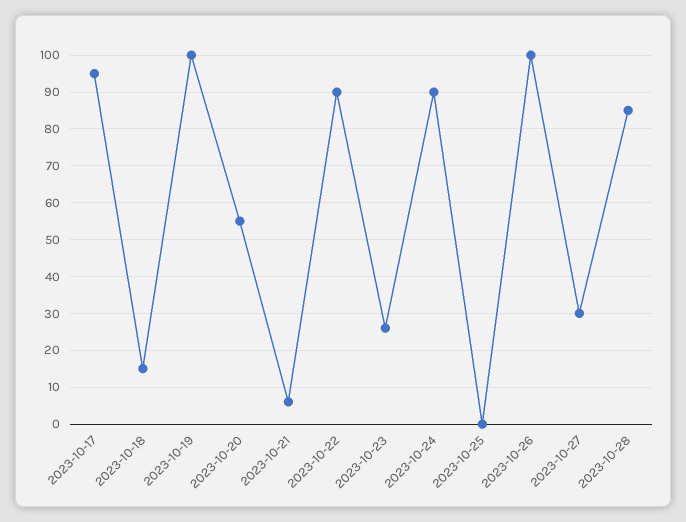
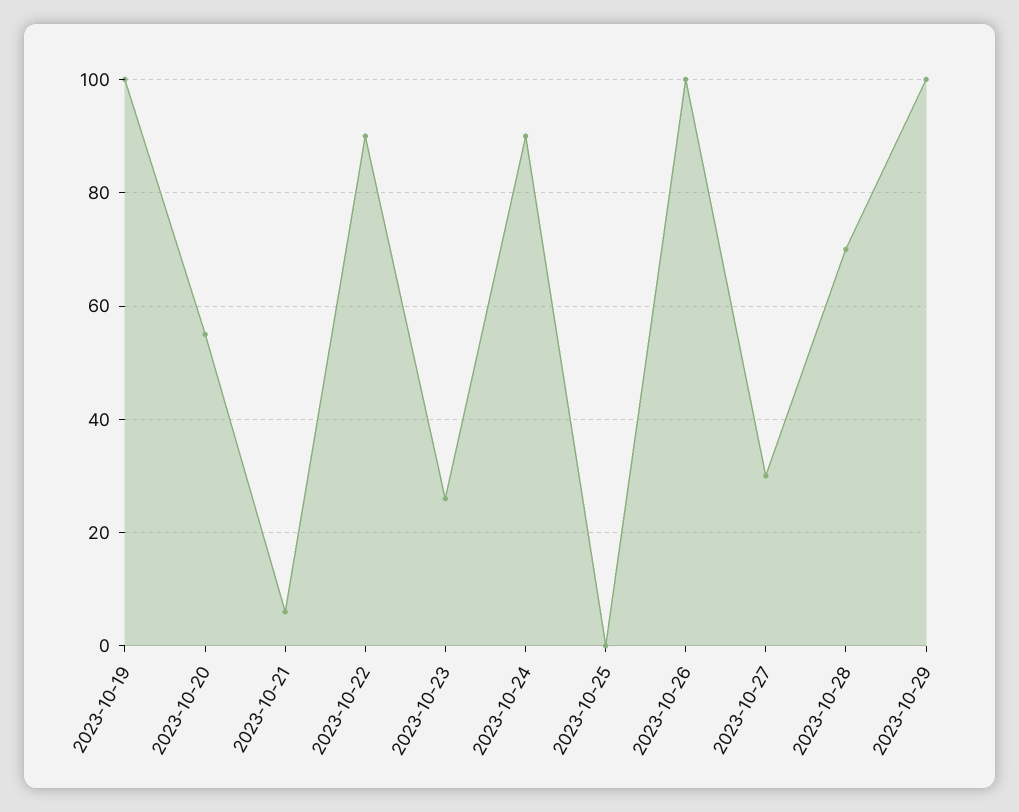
2023-10-17: 95 -> none
2023-10-18: 15 -> none
2023-10-28: 85 -> 70
2023-10-29: none -> 100

